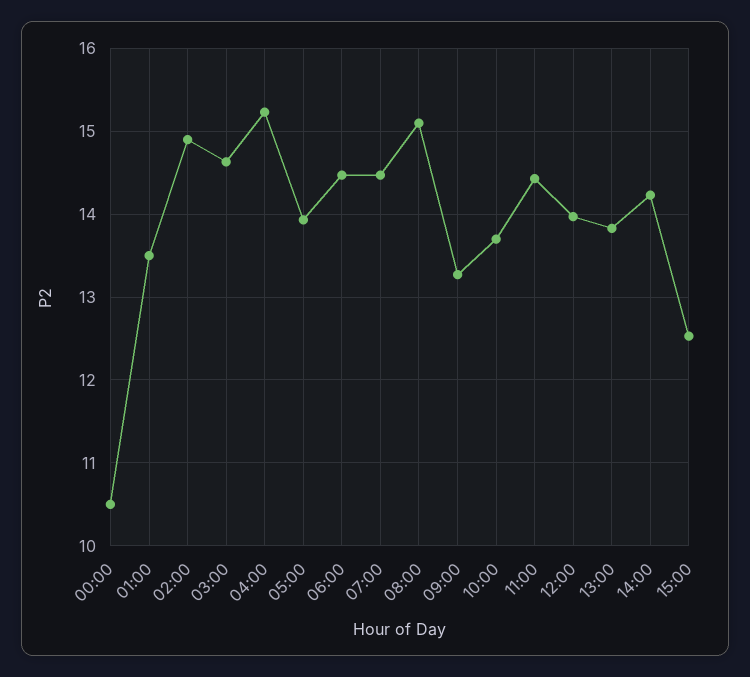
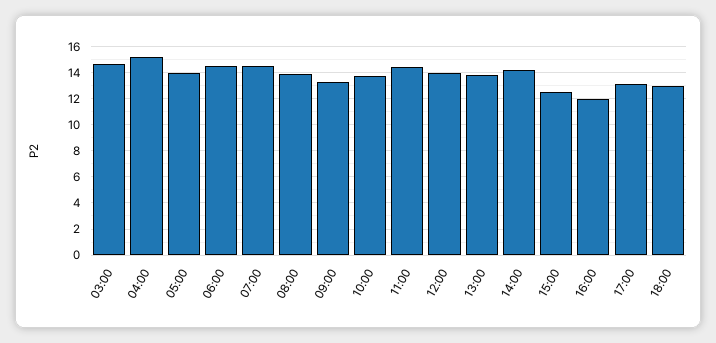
00:00: 10.5 -> none
01:00: 13.5 -> none
02:00: 14.9 -> none
08:00: 15.1 -> 14
16:00: none -> 12
17:00: none -> 13
18:00: none -> 13

